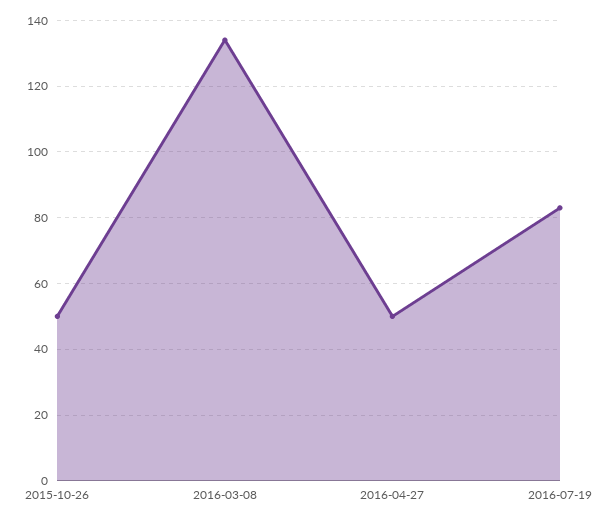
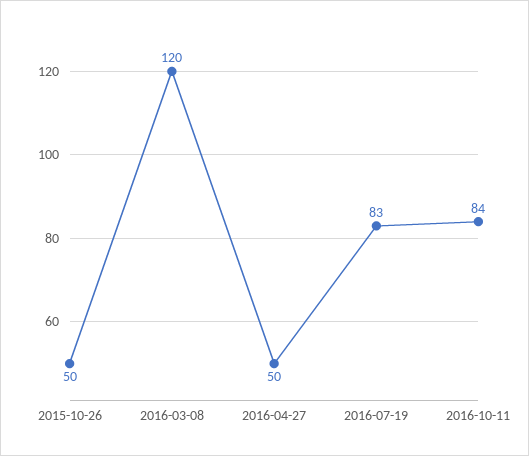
2016-03-08: 135 -> 120
2016-10-11: none -> 84

